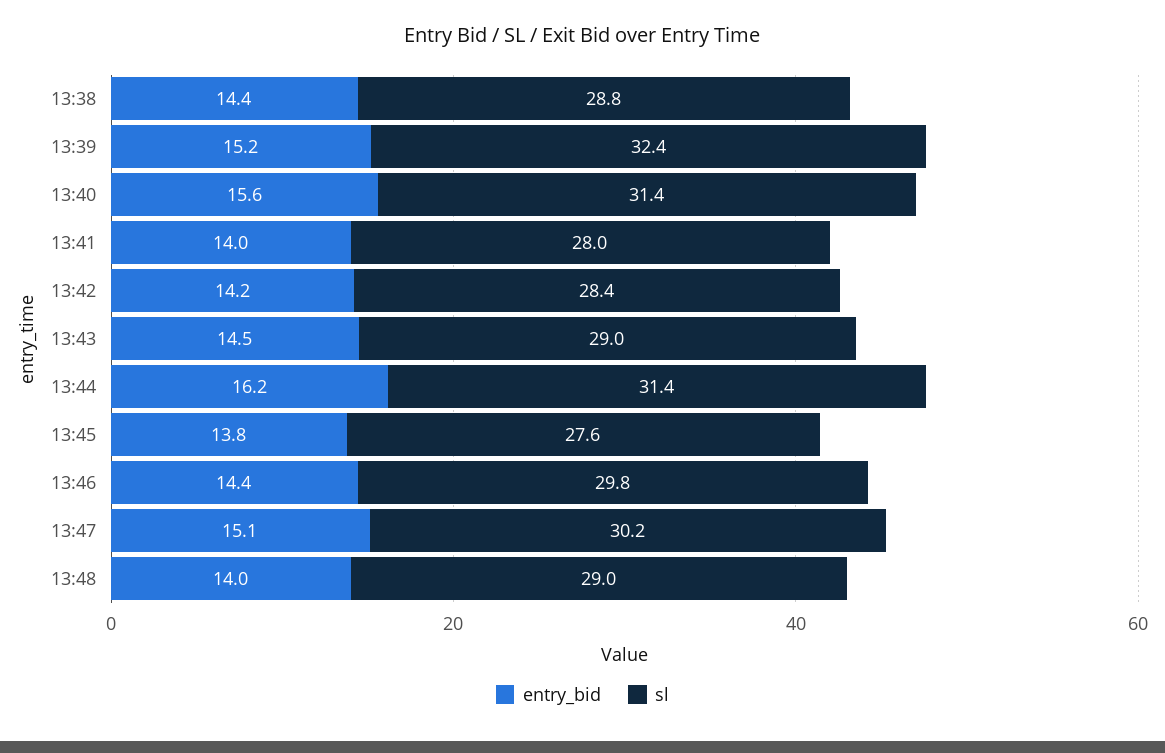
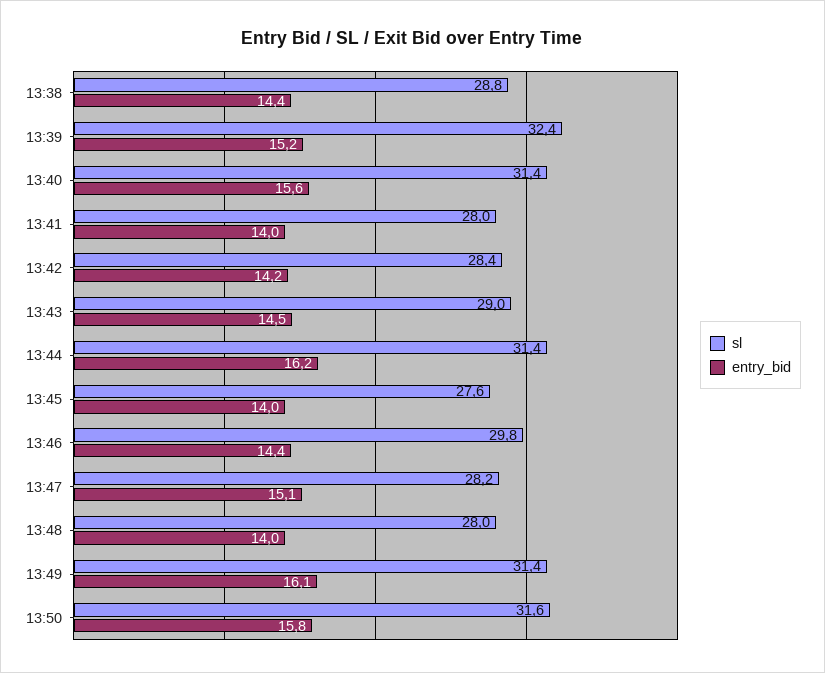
entry_bid, 13:45: 13.8 -> 14
sl, 13:47: 30.2 -> 28.2
sl, 13:48: 29 -> 28
sl, 13:49: none -> 31.4
entry_bid, 13:49: none -> 16.1
sl, 13:50: none -> 31.6
entry_bid, 13:50: none -> 15.8

